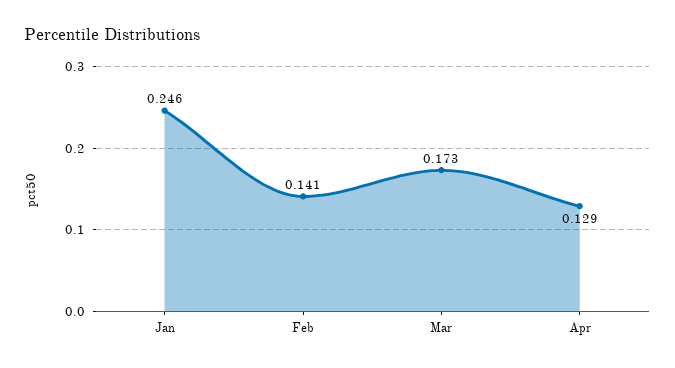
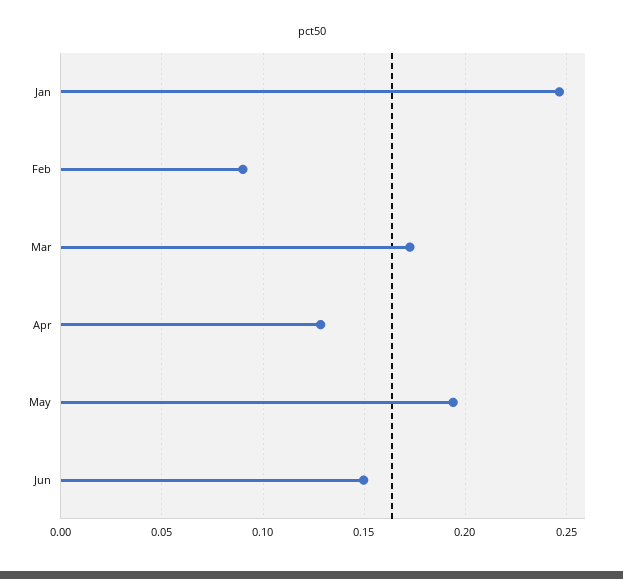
Feb: 0.141 -> 0.09
May: none -> 0.195
Jun: none -> 0.15

